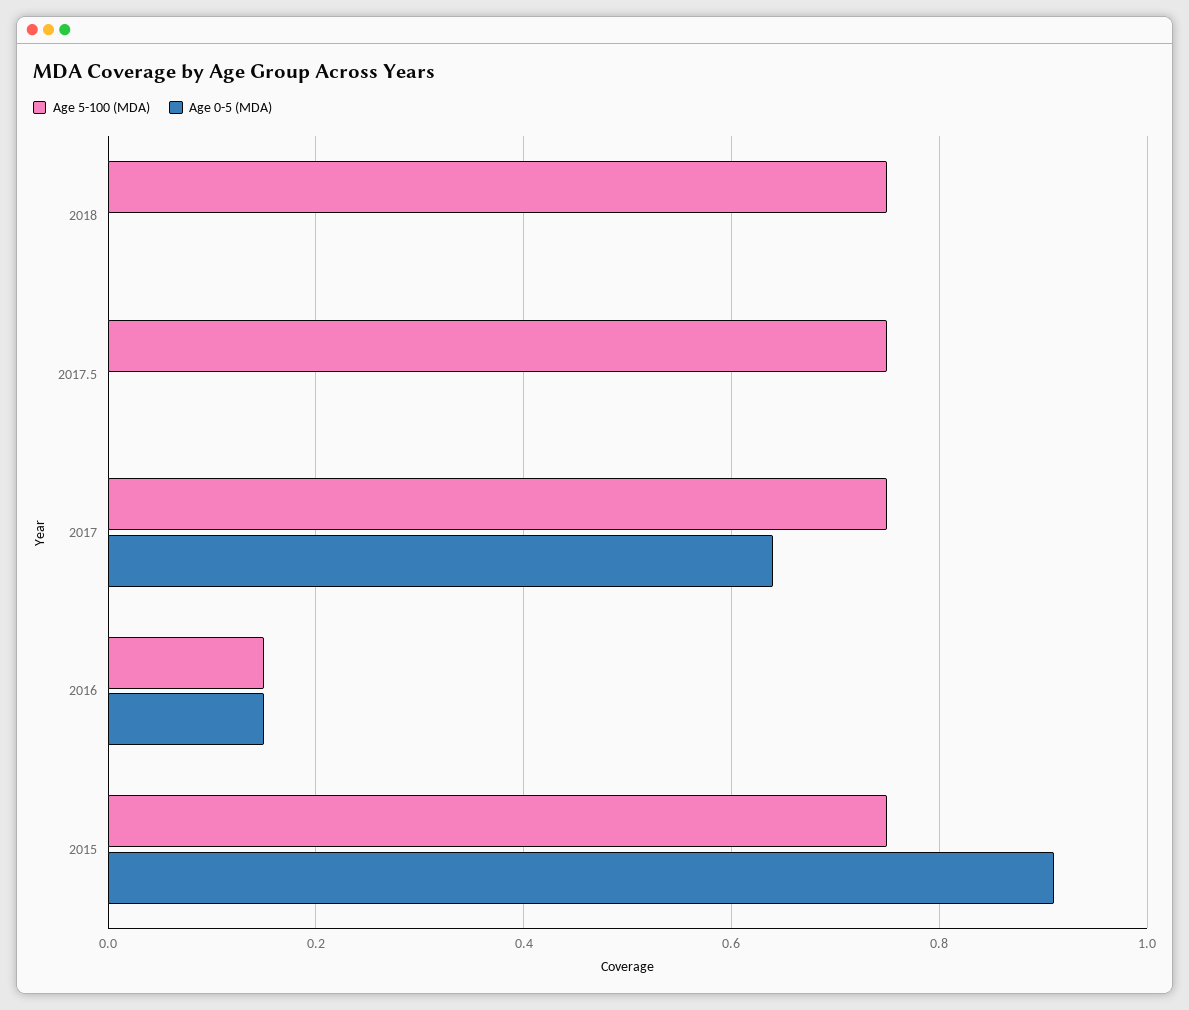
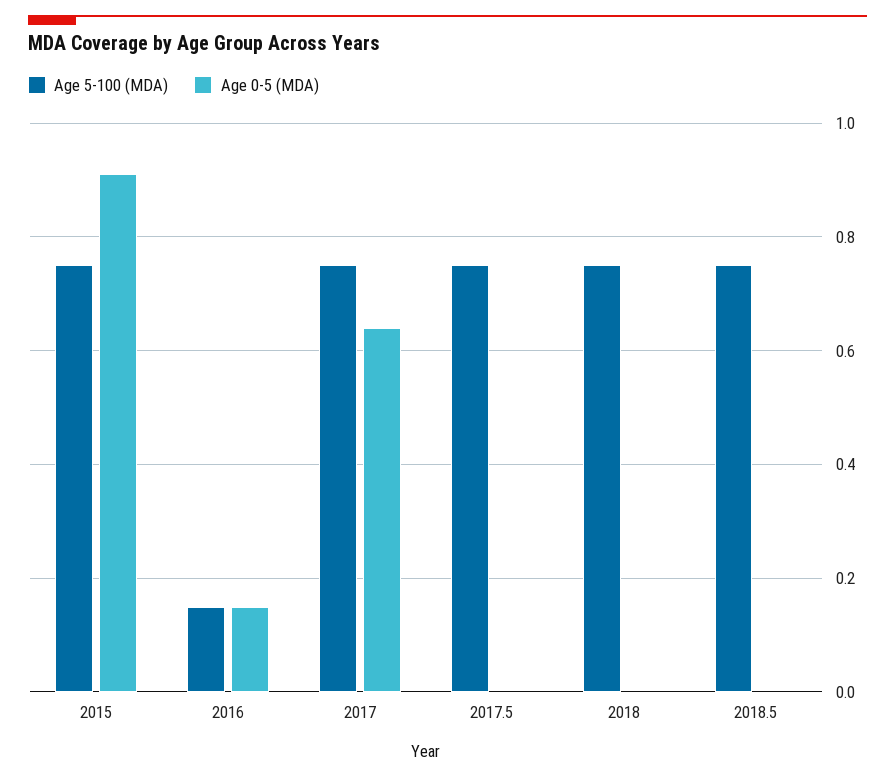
Age 5-100 (MDA), 2018.5: none -> 0.75
Age 0-5 (MDA), 2018.5: none -> 0

